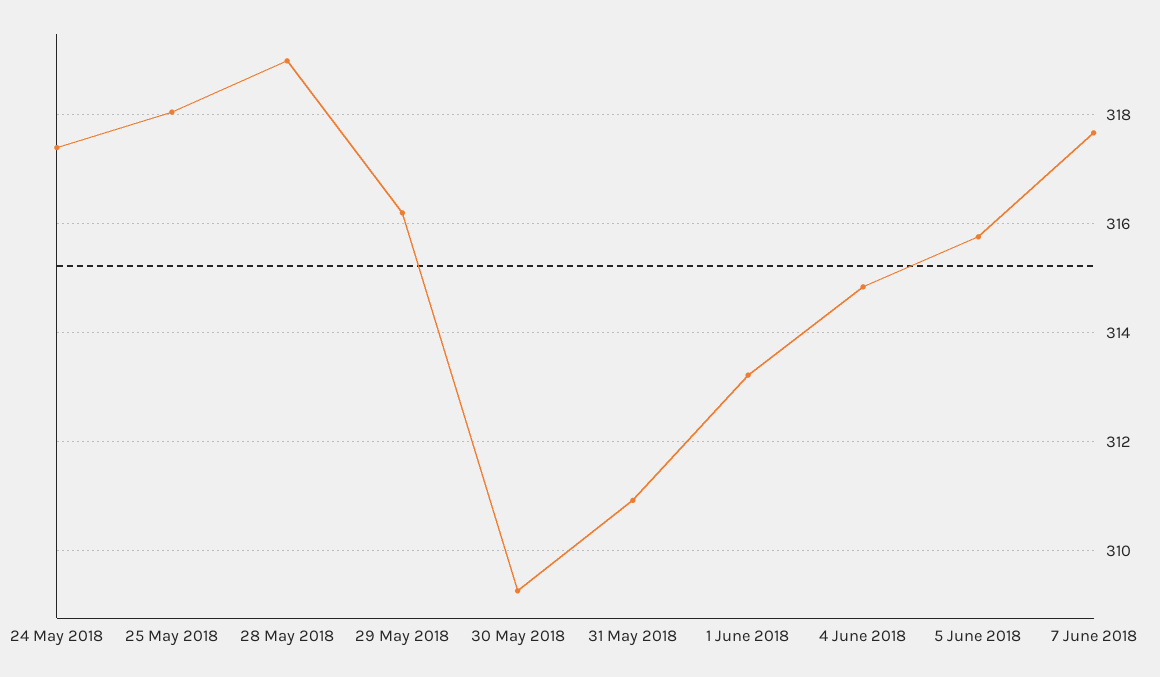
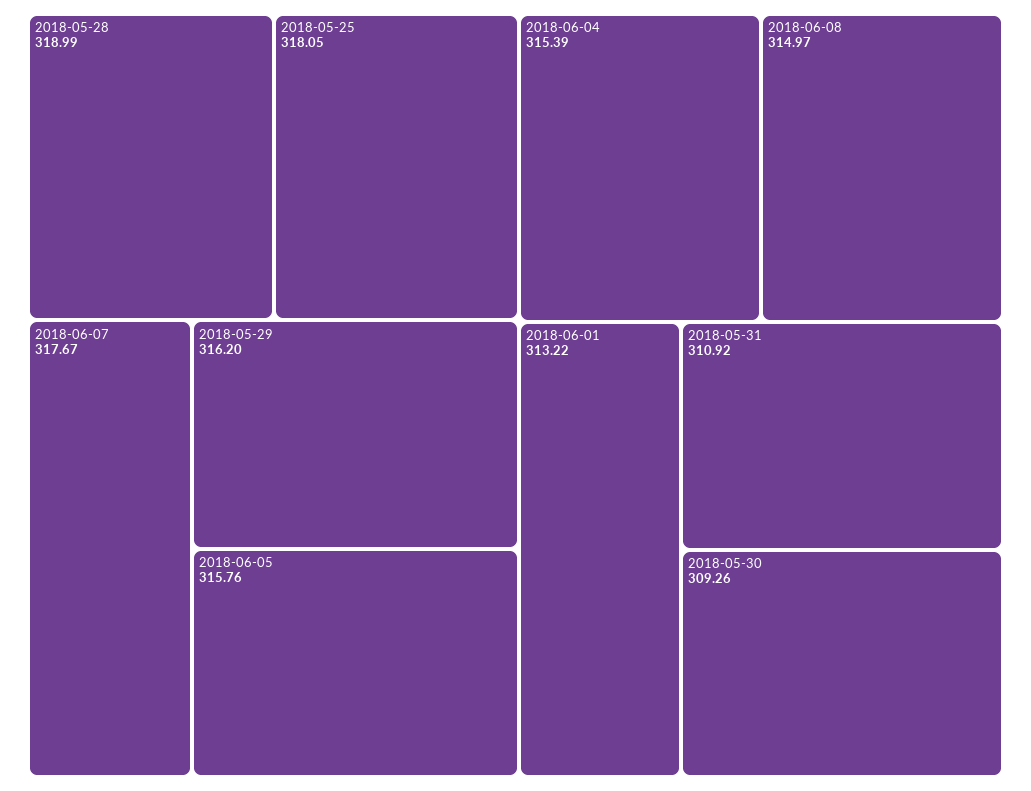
24 May 2018: 317.4 -> none
4 June 2018: 314.8 -> 315.39
2018-06-08: none -> 314.97

